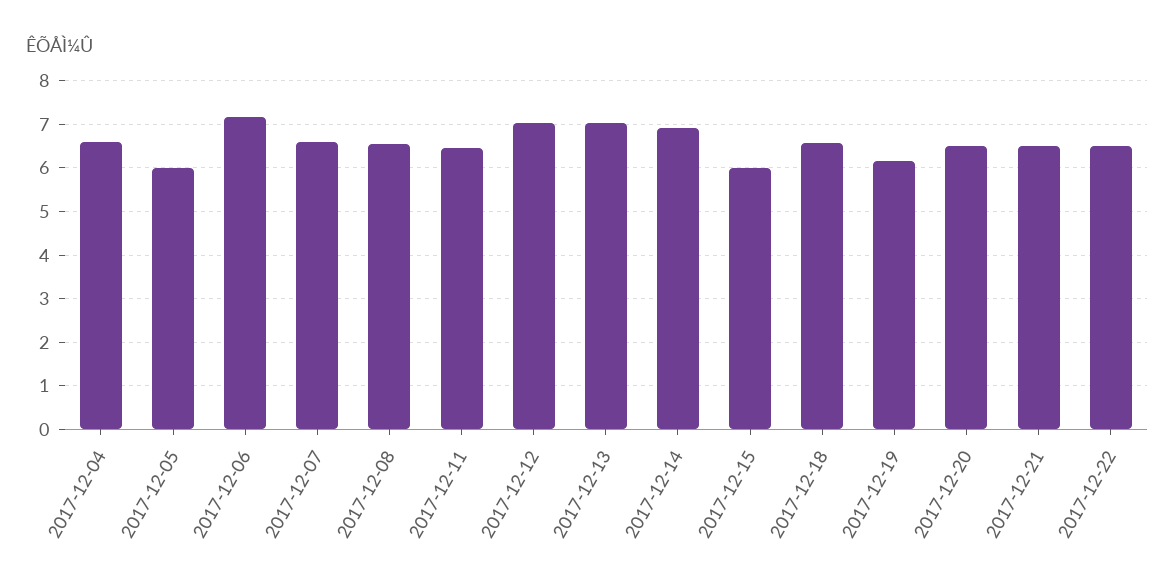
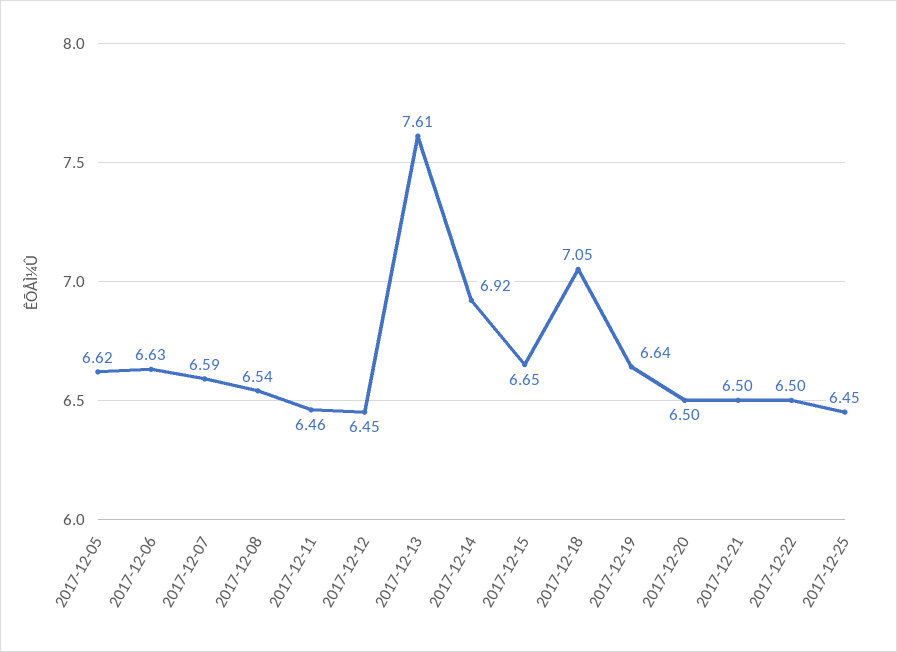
2017-12-04: 6.6 -> none
2017-12-05: 6 -> 6.62
2017-12-06: 7.2 -> 6.63
2017-12-12: 7 -> 6.45
2017-12-13: 7 -> 7.61
2017-12-15: 6 -> 6.65
2017-12-18: 6.6 -> 7.05
2017-12-19: 6.2 -> 6.64
2017-12-25: none -> 6.45

